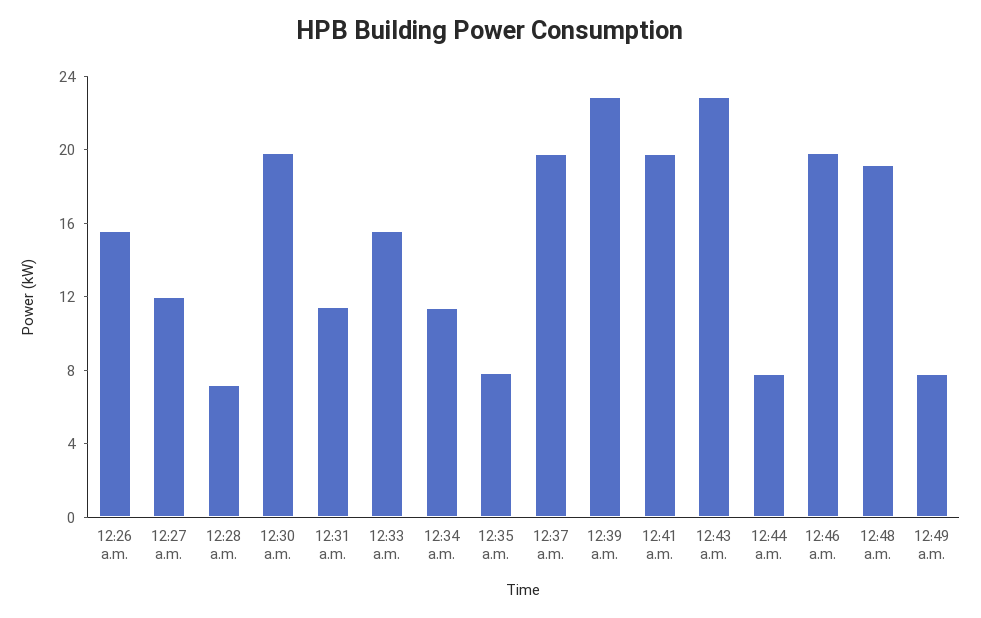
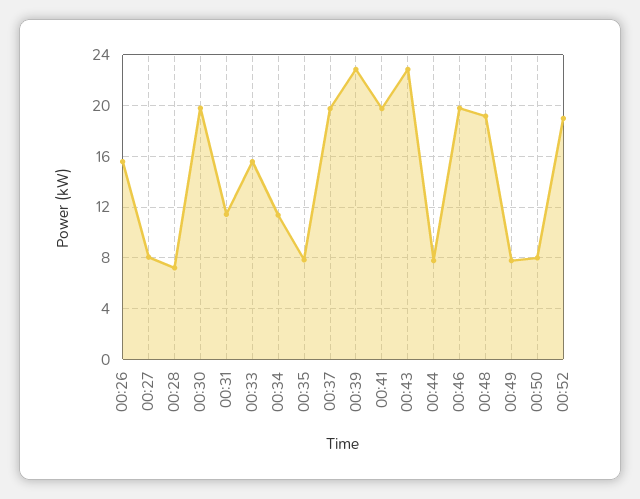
12:27 a.m.: 12 -> 8
00:50: none -> 8
00:52: none -> 19

